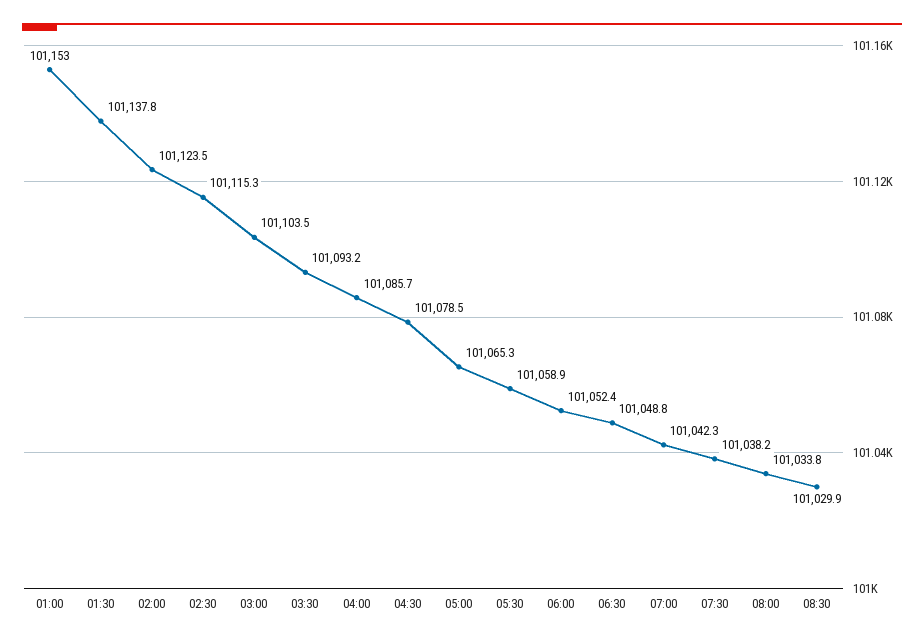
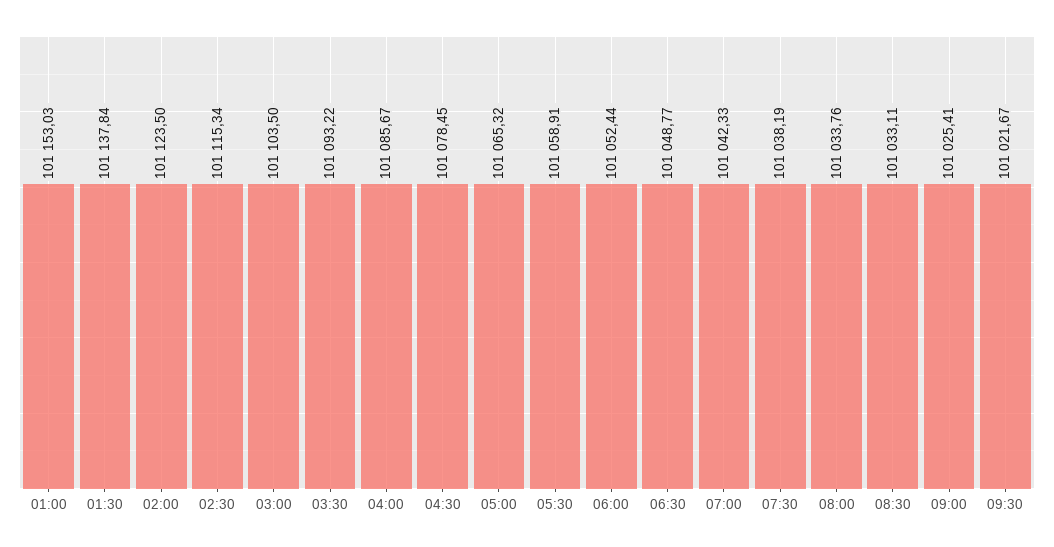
08:30: 101029.9 -> 101033.11
09:00: none -> 101025.41
09:30: none -> 101021.67

